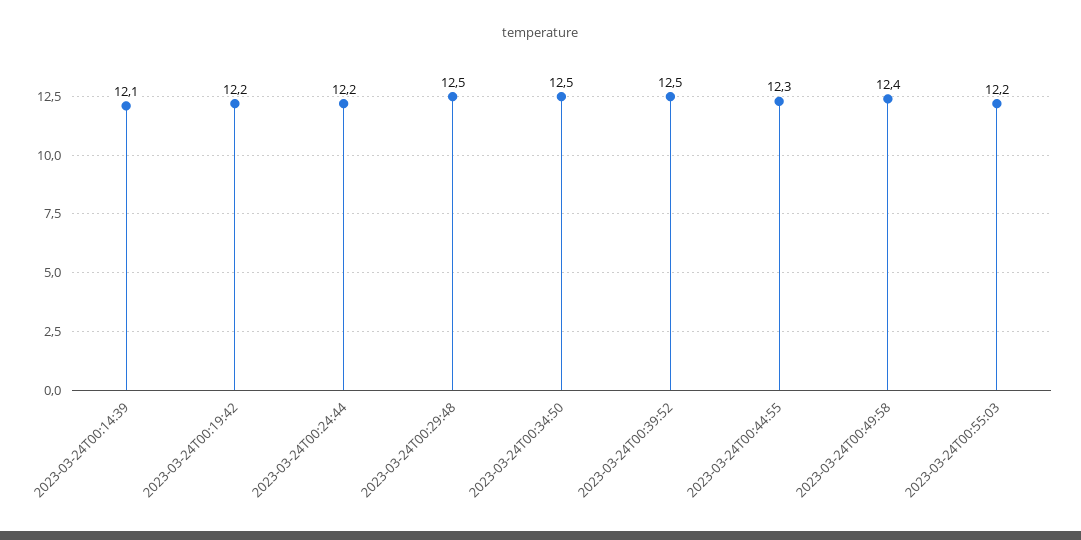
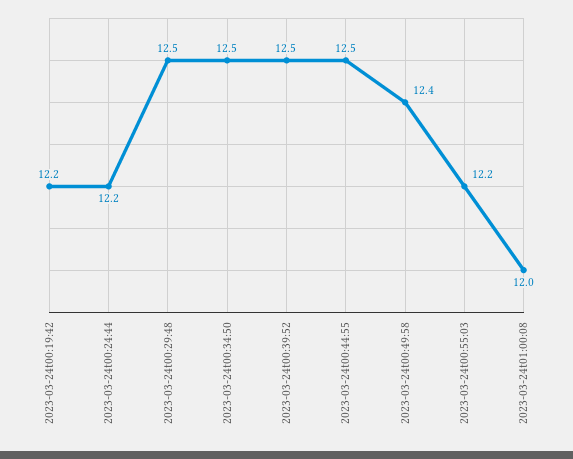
2023-03-24T00:14:39: 12.1 -> none
2023-03-24T00:44:55: 12.3 -> 12.5
2023-03-24t01:00:08: none -> 12

